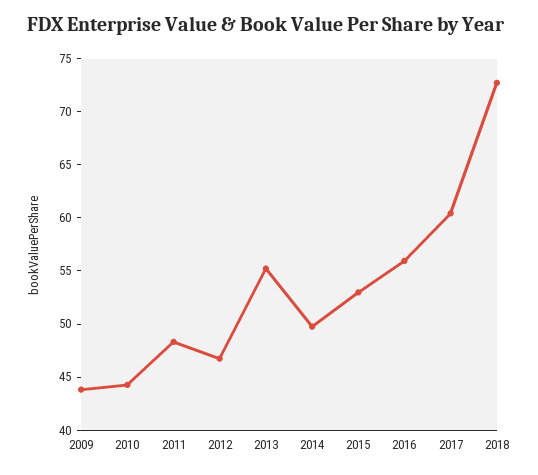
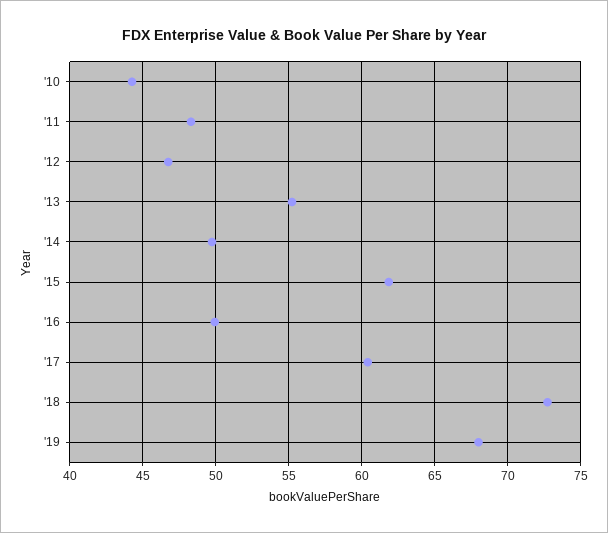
2009: 44 -> none
2015: 53 -> 62
2016: 56 -> 50
'19: none -> 68

